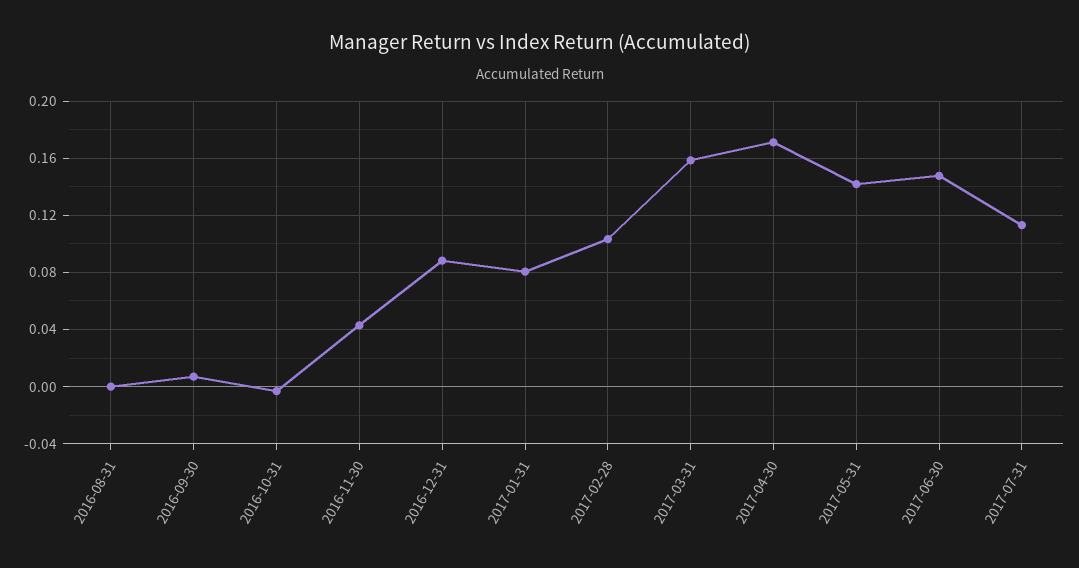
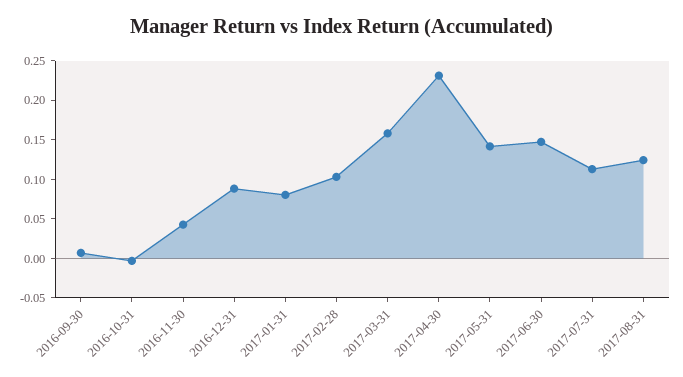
2016-08-31: 0 -> none
2017-04-30: 0.17 -> 0.225
2017-08-31: none -> 0.125

